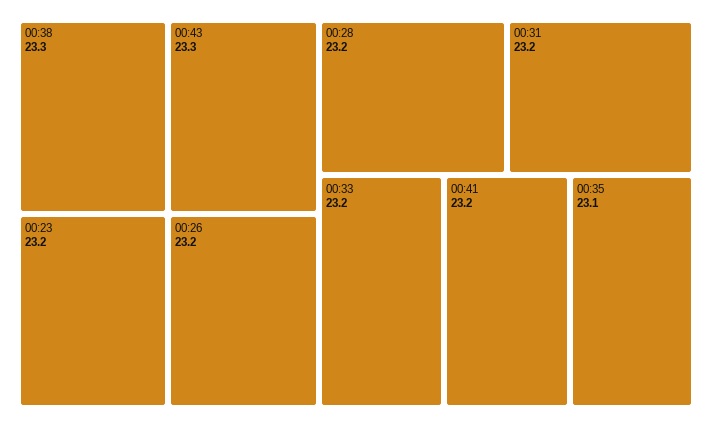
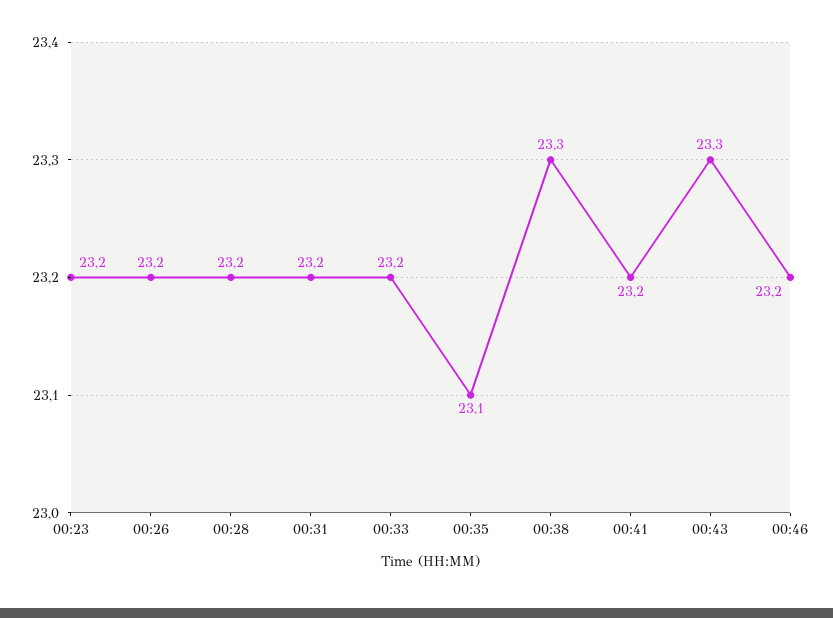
00:46: none -> 23.2

